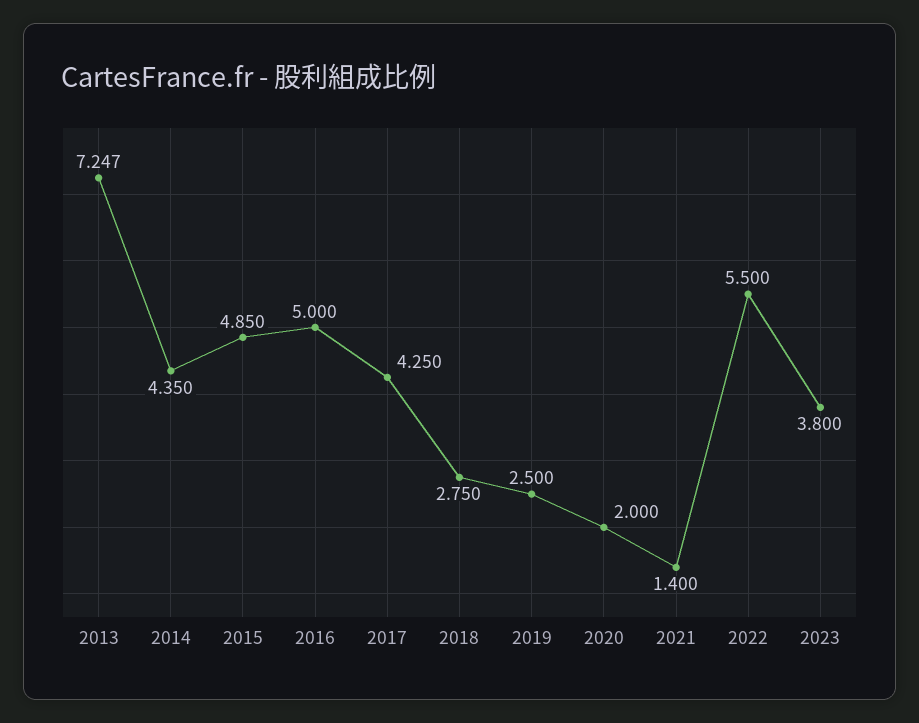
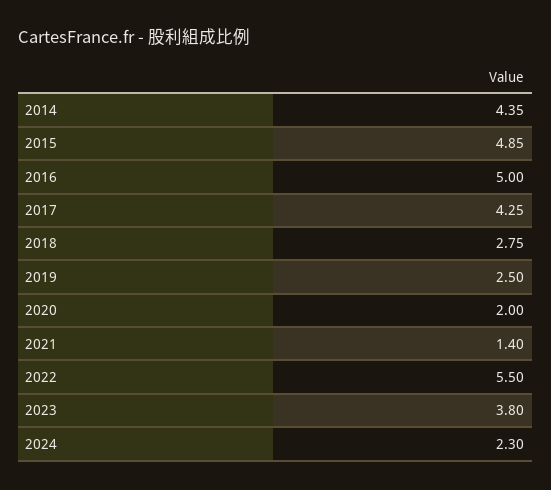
2013: 7.247 -> none
2024: none -> 2.3

